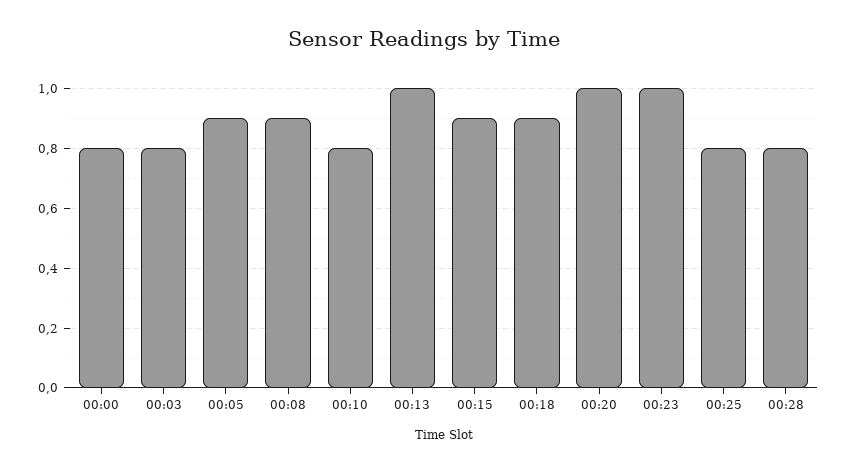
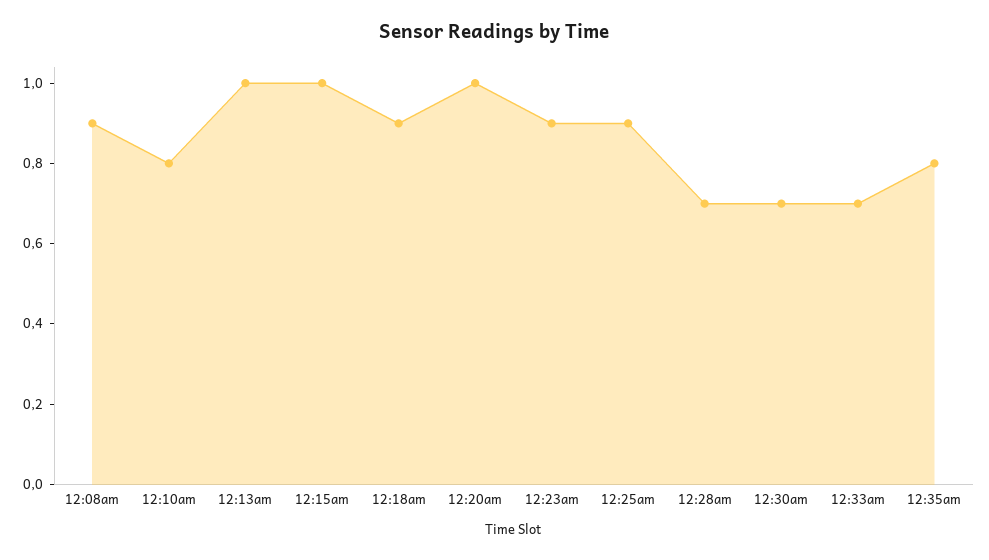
00:00: 0.8 -> none
00:03: 0.8 -> none
00:05: 0.9 -> none
00:15: 0.9 -> 1
00:23: 1 -> 0.9
00:25: 0.8 -> 0.9
00:28: 0.8 -> 0.7
12:30am: none -> 0.7
12:33am: none -> 0.7
12:35am: none -> 0.8

